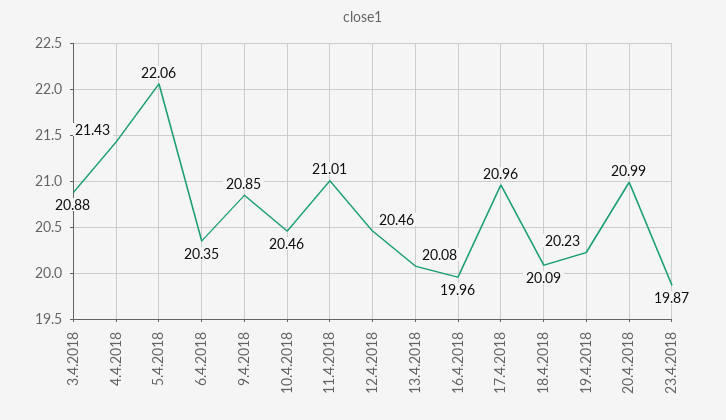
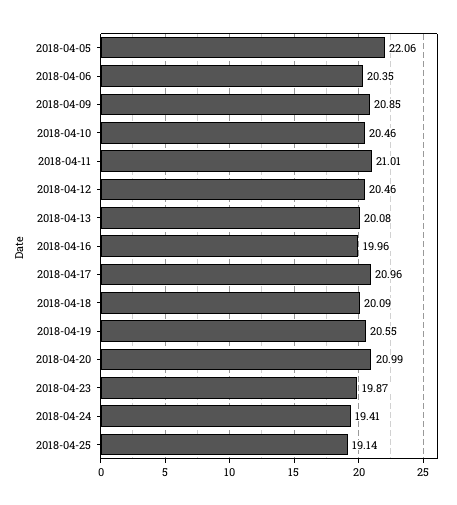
3.4.2018: 20.88 -> none
4.4.2018: 21.43 -> none
19.4.2018: 20.23 -> 20.55
2018-04-24: none -> 19.41
2018-04-25: none -> 19.14

